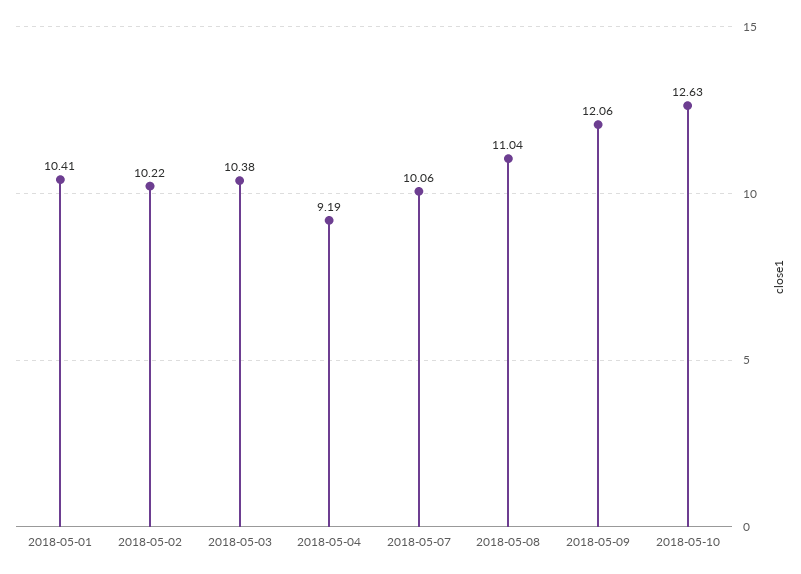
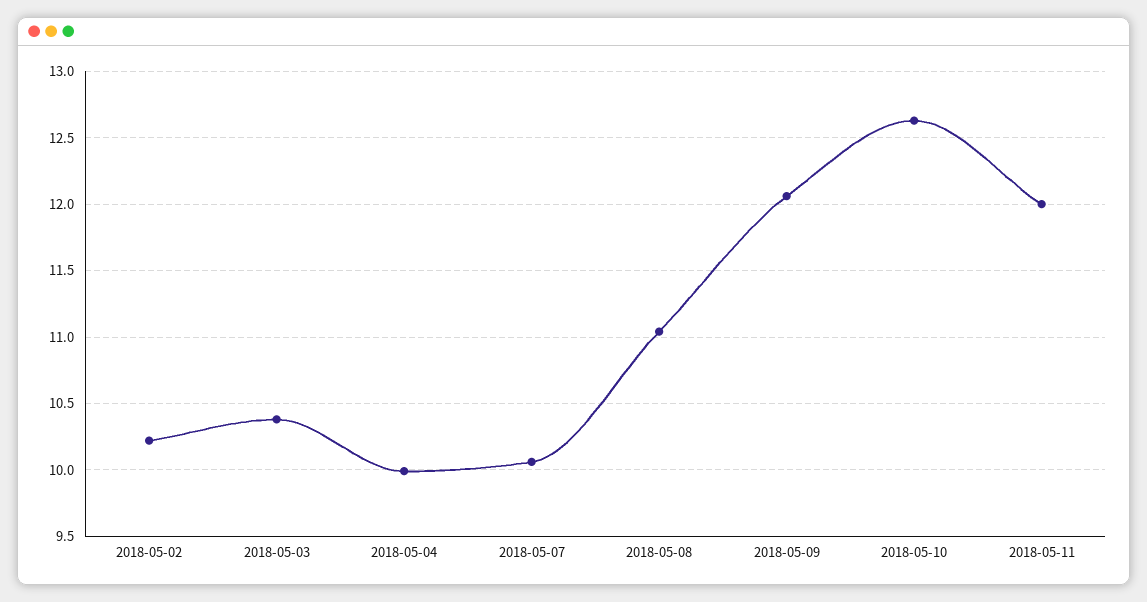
2018-05-01: 10.41 -> none
2018-05-04: 9.19 -> 10
2018-05-11: none -> 12

